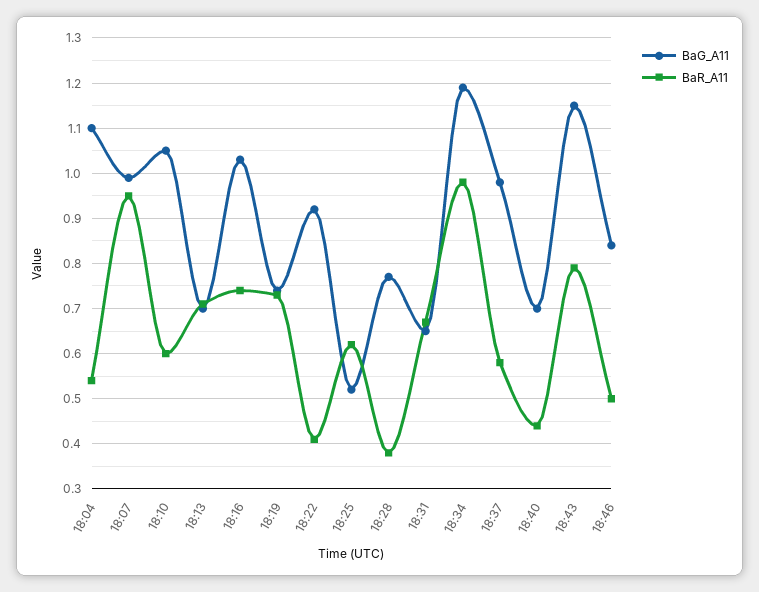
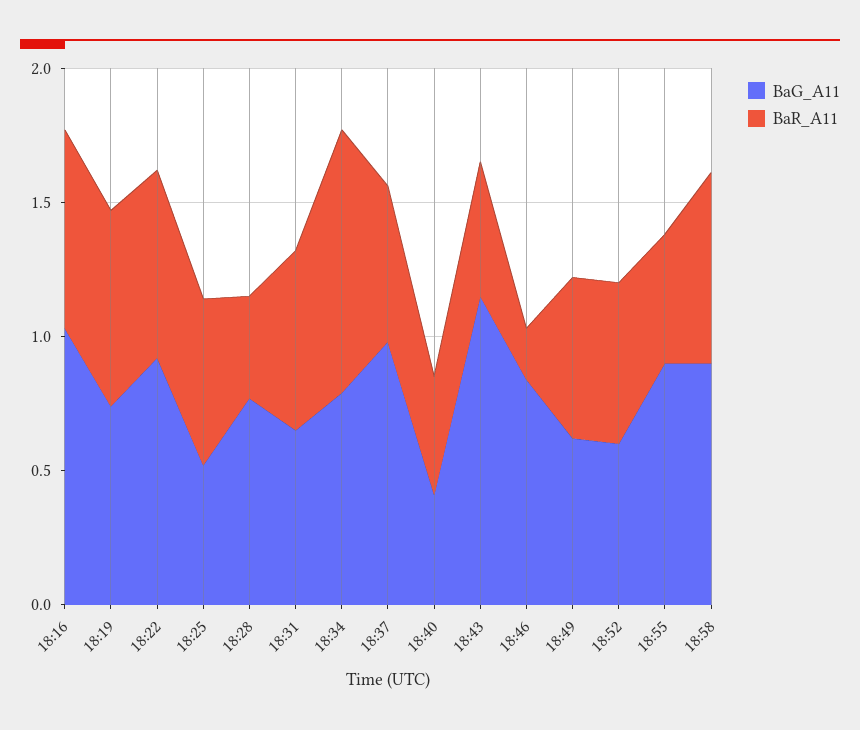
BaG_A11, 18:04: 1.1 -> none
BaR_A11, 18:04: 0.55 -> none
BaG_A11, 18:07: 1 -> none
BaR_A11, 18:07: 0.95 -> none
BaG_A11, 18:10: 1.05 -> none
BaR_A11, 18:10: 0.6 -> none
BaG_A11, 18:13: 0.7 -> none
BaR_A11, 18:13: 0.7 -> none
BaR_A11, 18:22: 0.4 -> 0.7
BaG_A11, 18:34: 1.2 -> 0.8
BaG_A11, 18:40: 0.7 -> 0.4
BaR_A11, 18:43: 0.8 -> 0.5
BaR_A11, 18:46: 0.5 -> 0.2
BaG_A11, 18:49: none -> 0.6
BaR_A11, 18:49: none -> 0.6
BaG_A11, 18:52: none -> 0.6
BaR_A11, 18:52: none -> 0.6
BaG_A11, 18:55: none -> 0.9
BaR_A11, 18:55: none -> 0.5
BaG_A11, 18:58: none -> 0.9
BaR_A11, 18:58: none -> 0.7

